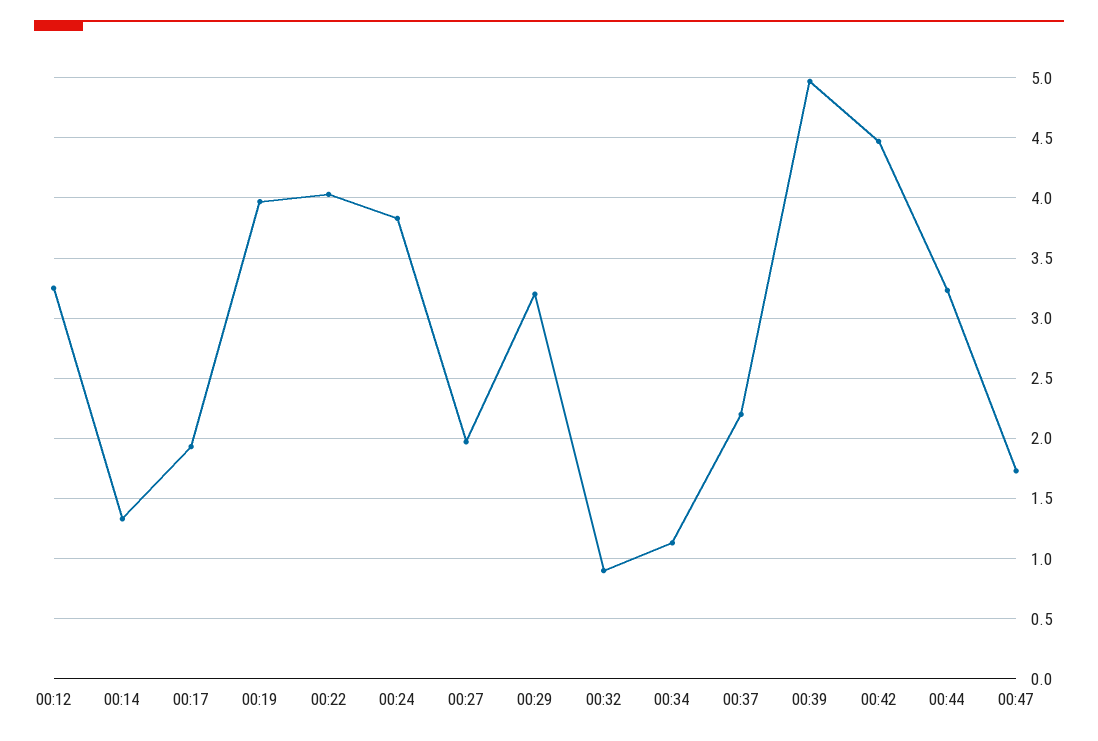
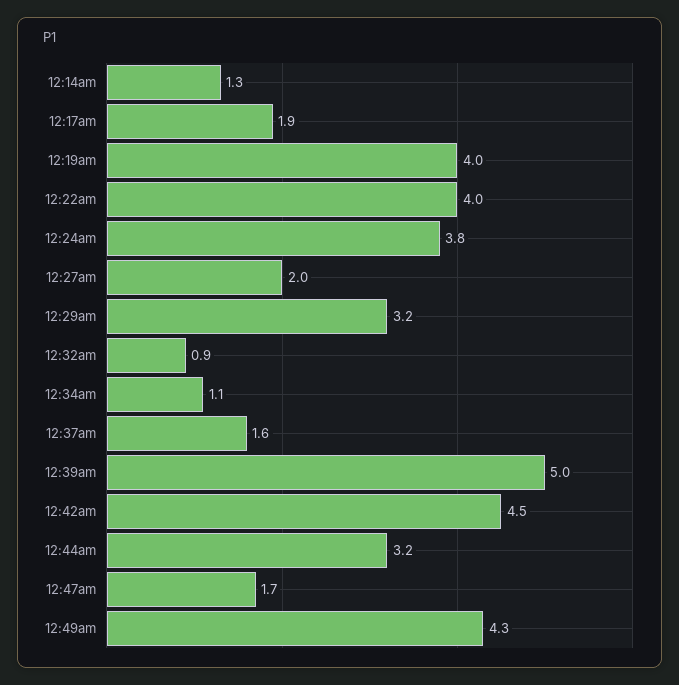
00:12: 3.25 -> none
00:37: 2.2 -> 1.6
12:49am: none -> 4.3

